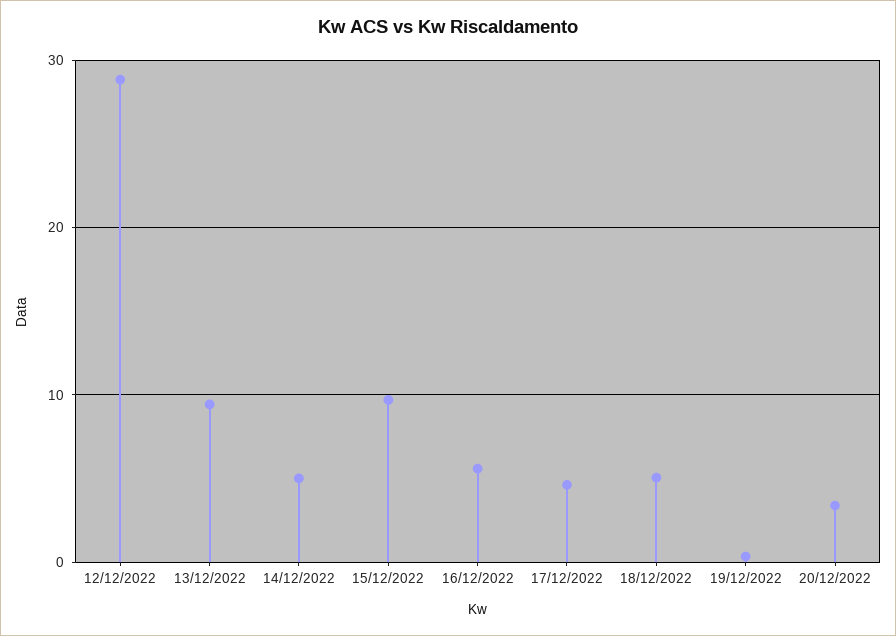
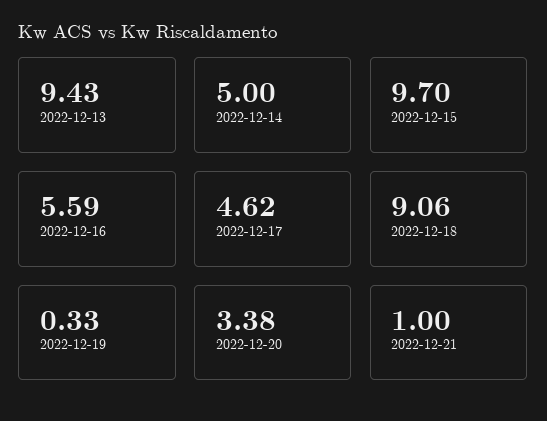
12/12/2022: 29 -> none
18/12/2022: 5 -> 9.06
2022-12-21: none -> 1

